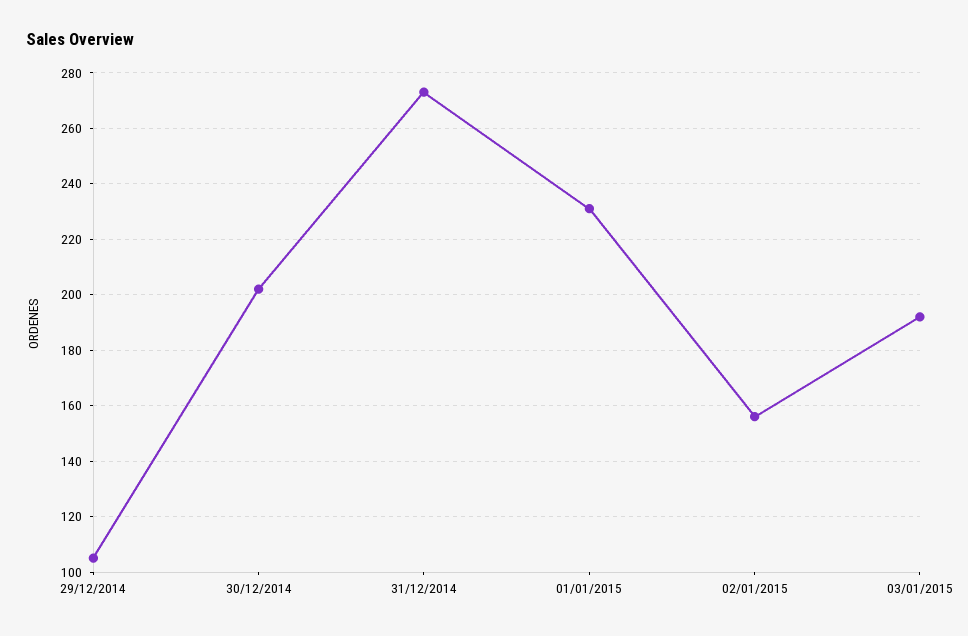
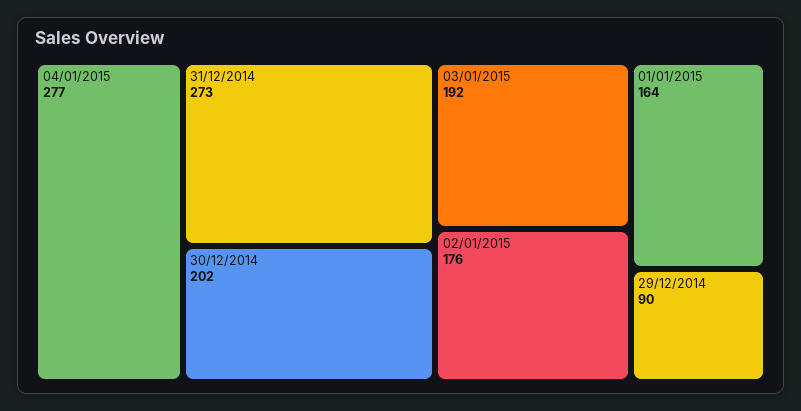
29/12/2014: 105 -> 90
01/01/2015: 230 -> 164
02/01/2015: 155 -> 176
04/01/2015: none -> 277

